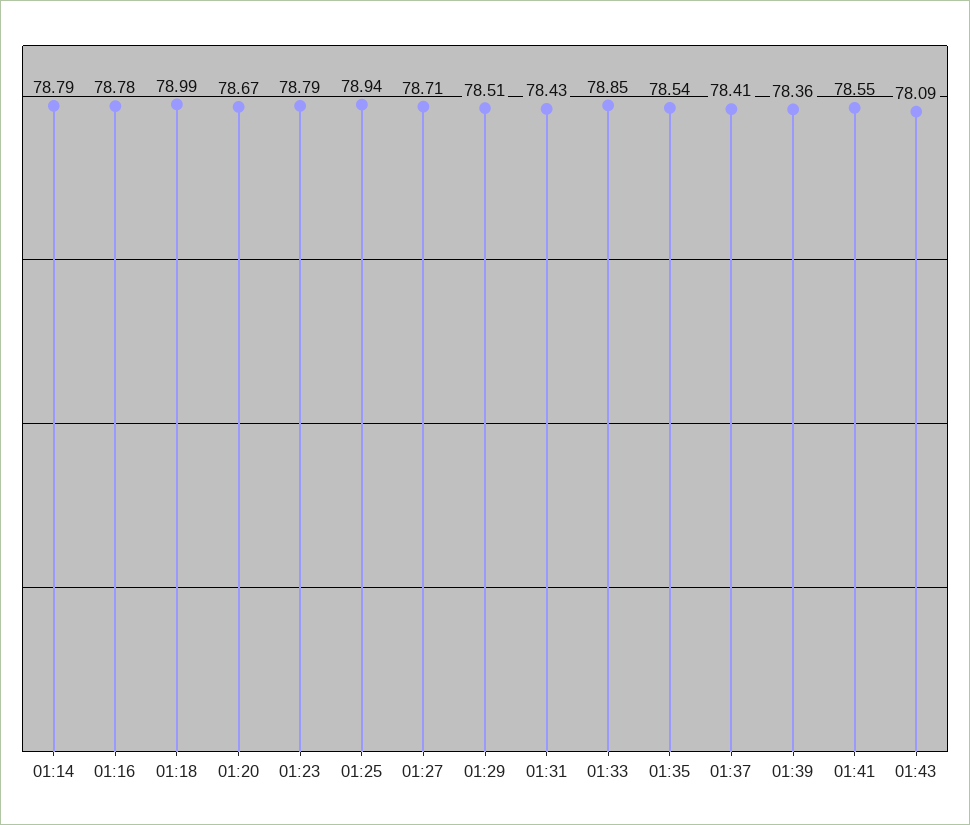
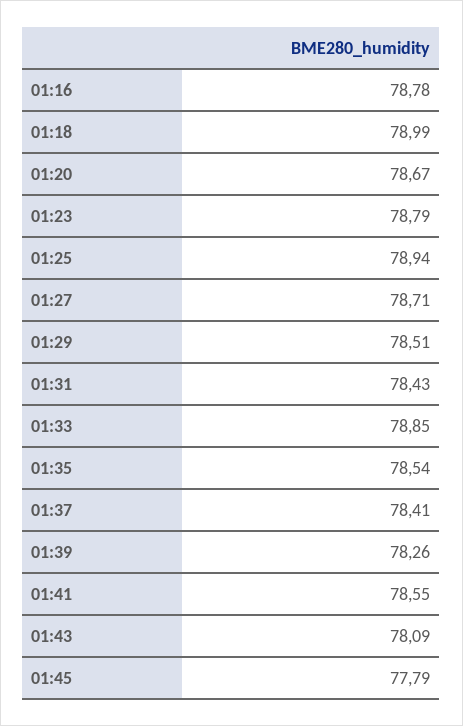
01:14: 78.79 -> none
01:39: 78.36 -> 78.26
01:45: none -> 77.79

